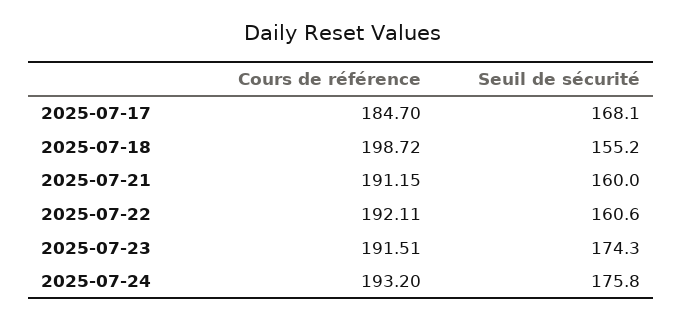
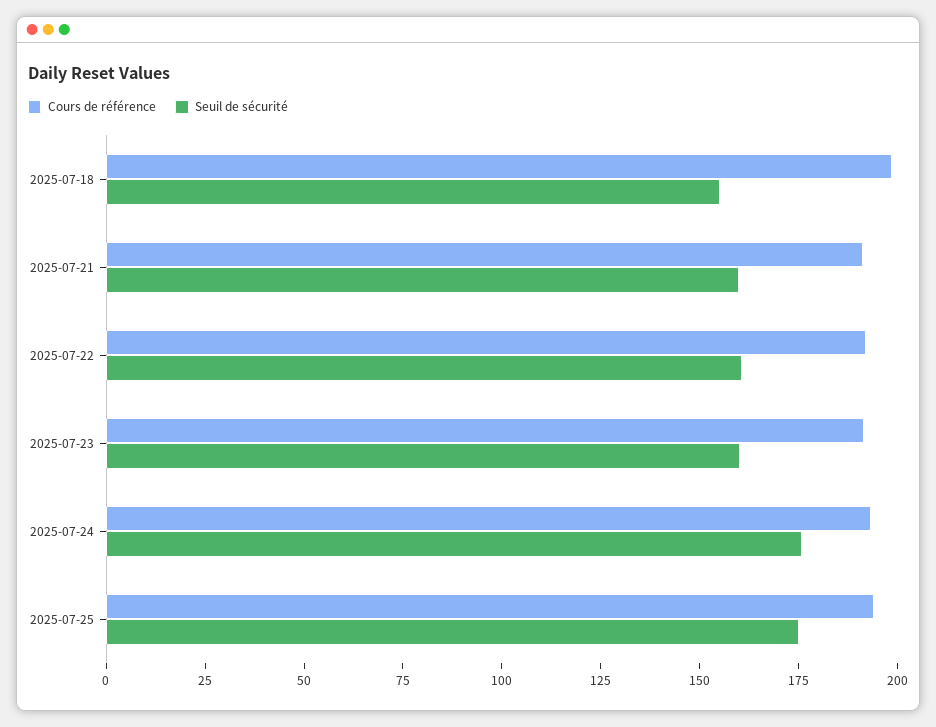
Cours de référence, 2025-07-17: 184.7 -> none
Seuil de sécurité, 2025-07-17: 168.1 -> none
Seuil de sécurité, 2025-07-23: 174.3 -> 160
Cours de référence, 2025-07-25: none -> 195
Seuil de sécurité, 2025-07-25: none -> 175

